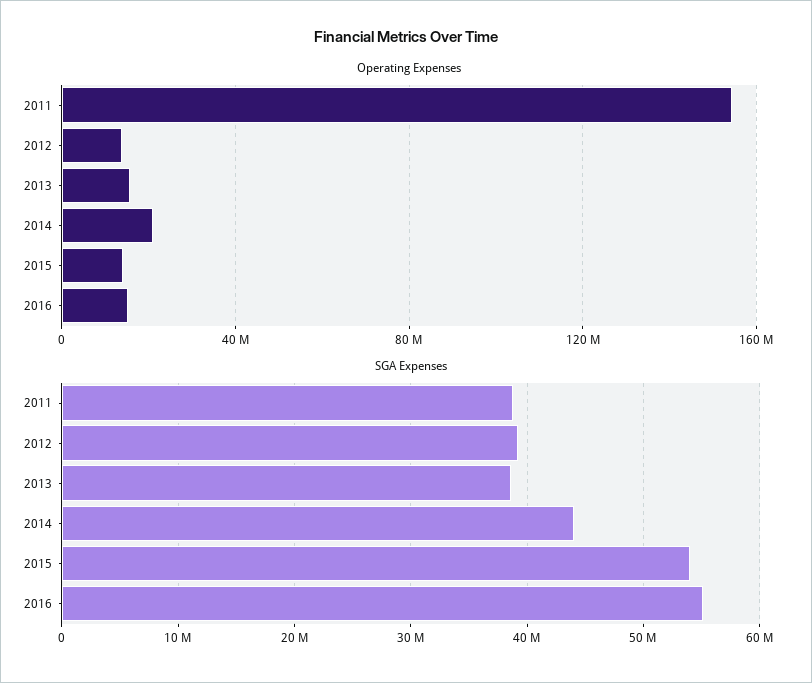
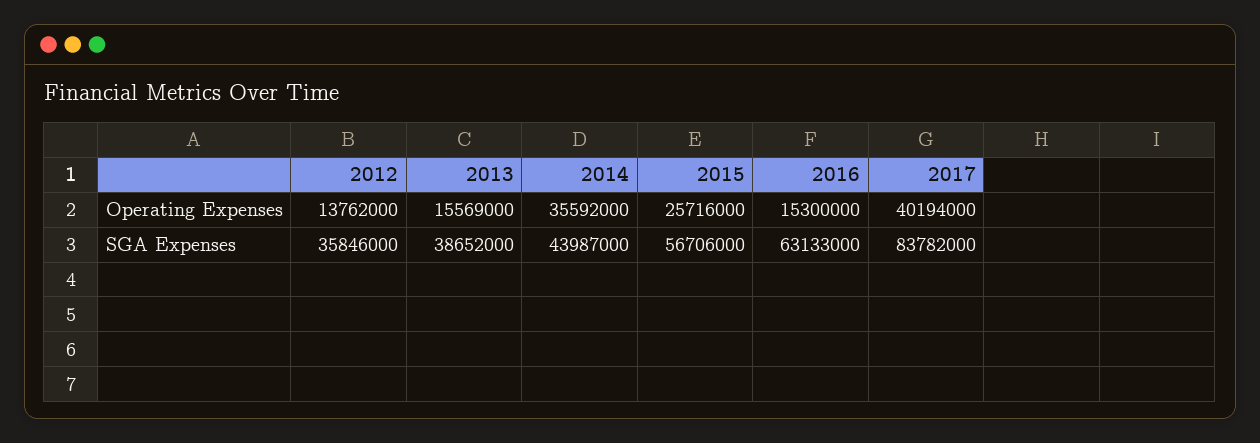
Operating Expenses, 2011: 155000000 -> none
Operating Expenses, 2014: 20000000 -> 35592000
Operating Expenses, 2015: 15000000 -> 25716000
SGA Expenses, 2011: 39000000 -> none
SGA Expenses, 2012: 39000000 -> 35846000
SGA Expenses, 2015: 54000000 -> 56706000
SGA Expenses, 2016: 55000000 -> 63133000
Operating Expenses, 2017: none -> 40194000
SGA Expenses, 2017: none -> 83782000

